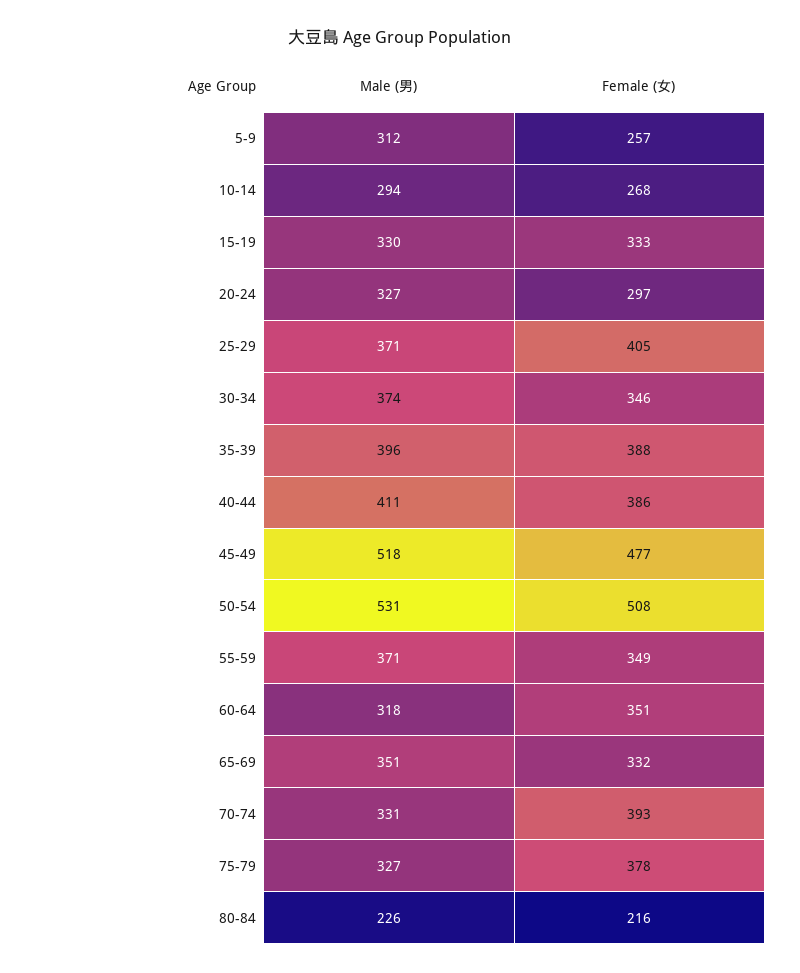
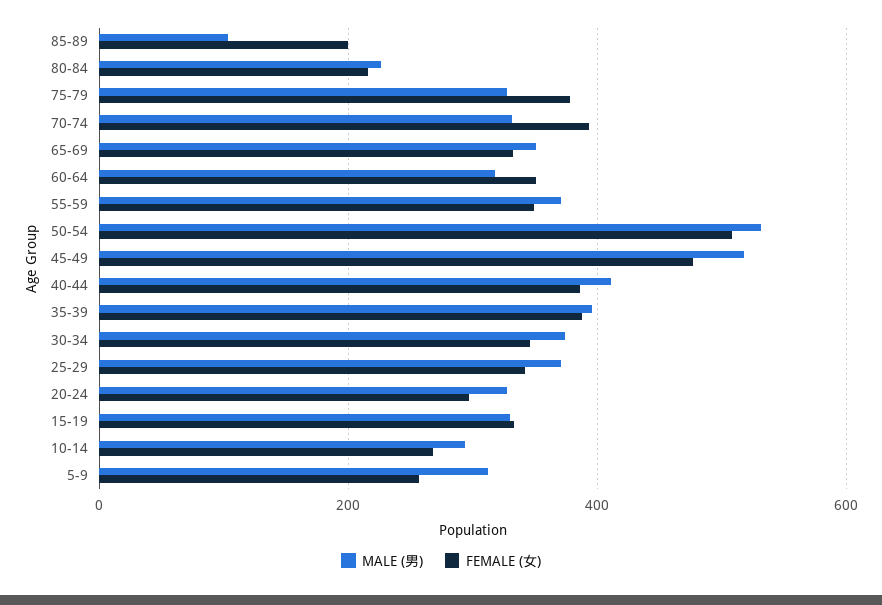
Female (女), 25-29: 405 -> 340
Male (男), 85-89: none -> 100
Female (女), 85-89: none -> 200

